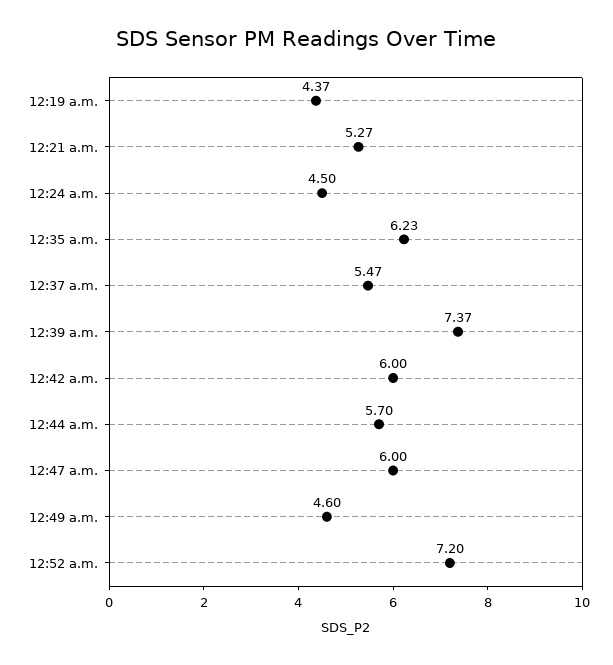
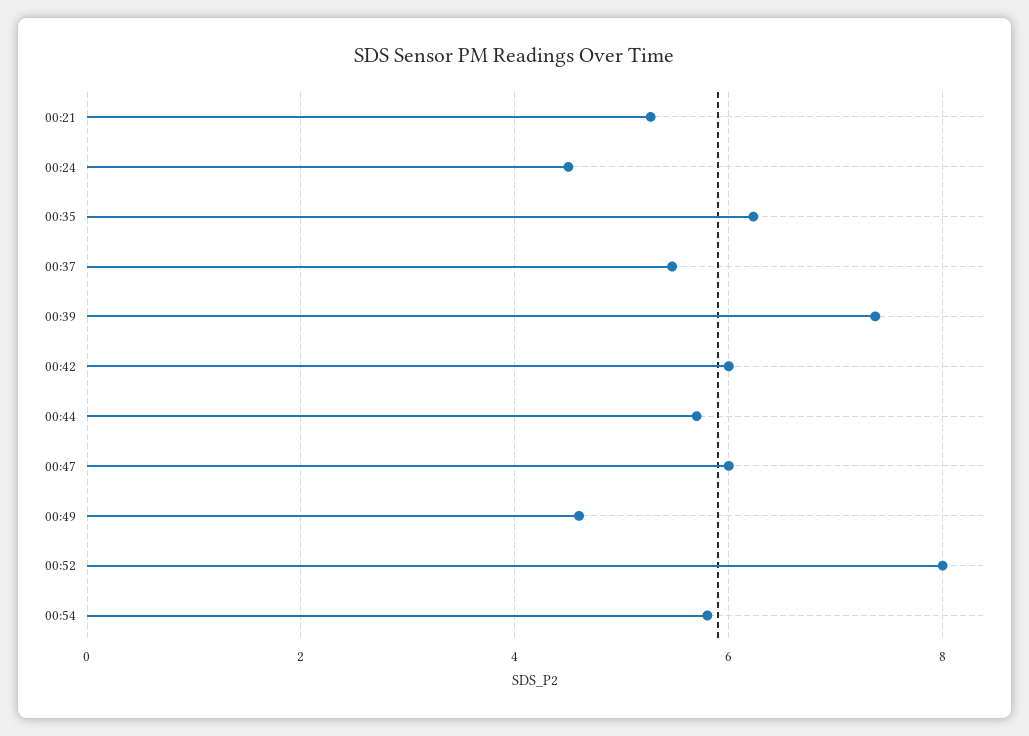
12:19 a.m.: 4.37 -> none
12:52 a.m.: 7.2 -> 8
00:54: none -> 5.8

